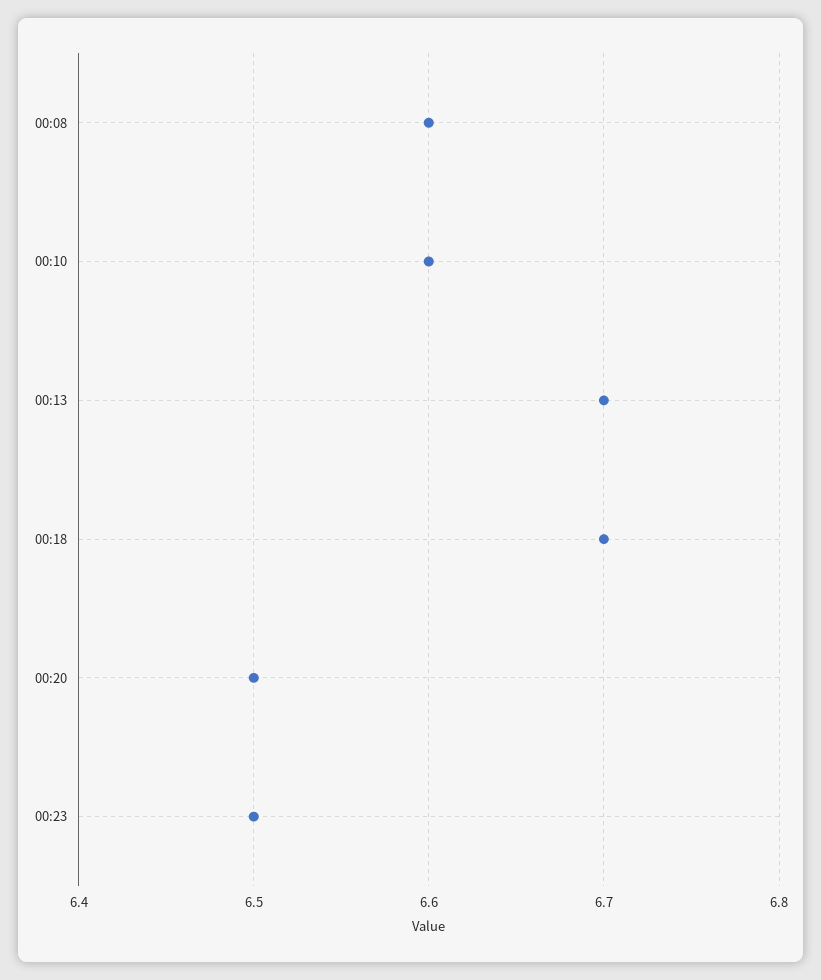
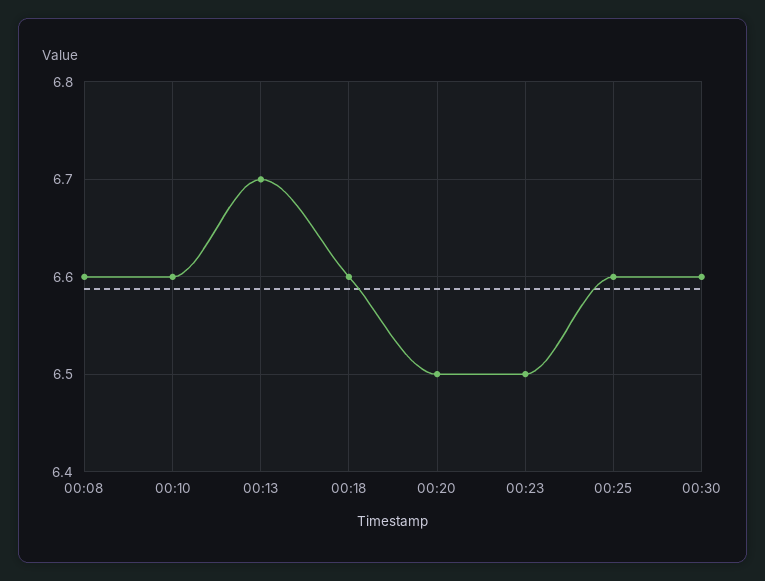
00:18: 6.7 -> 6.6
00:25: none -> 6.6
00:30: none -> 6.6

